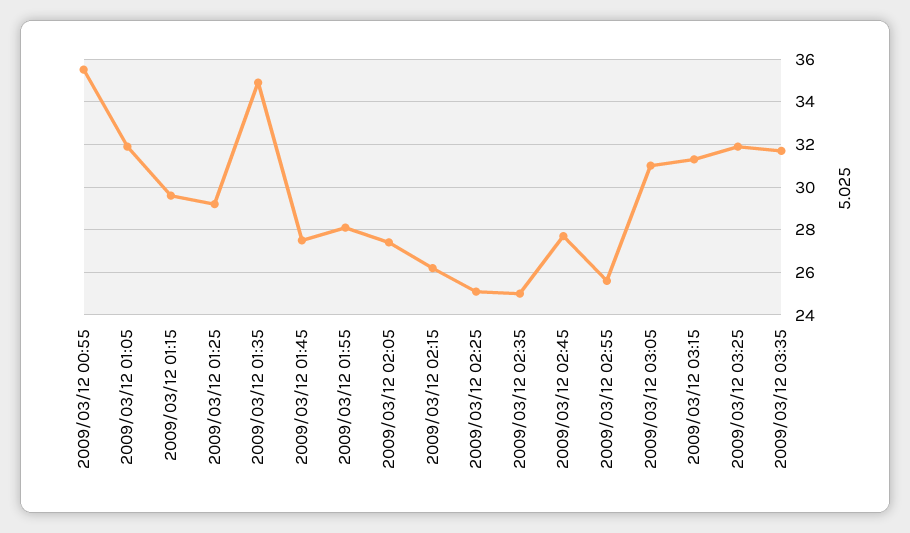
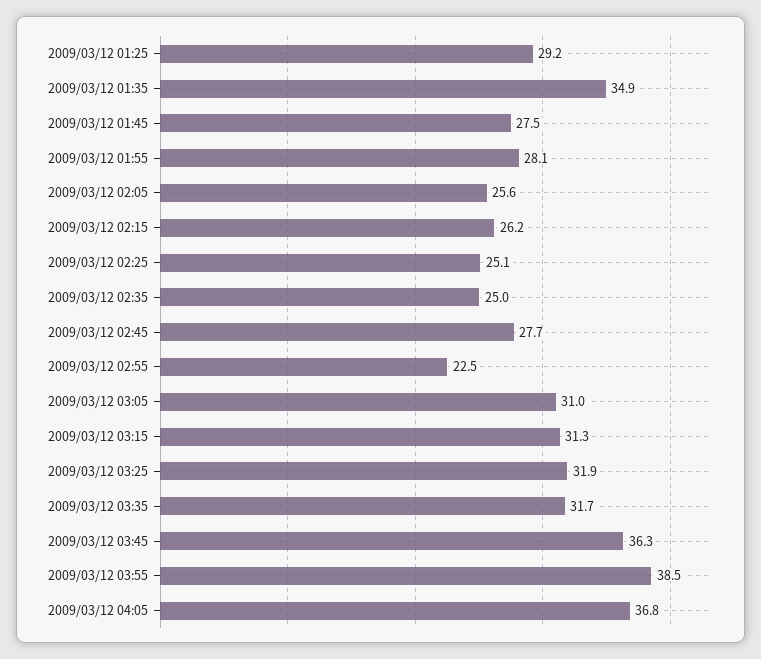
2009/03/12 00:55: 35.5 -> none
2009/03/12 01:05: 32 -> none
2009/03/12 01:15: 29.5 -> none
2009/03/12 02:05: 27.5 -> 25.6
2009/03/12 02:55: 25.5 -> 22.5
2009/03/12 03:45: none -> 36.3
2009/03/12 03:55: none -> 38.5
2009/03/12 04:05: none -> 36.8

